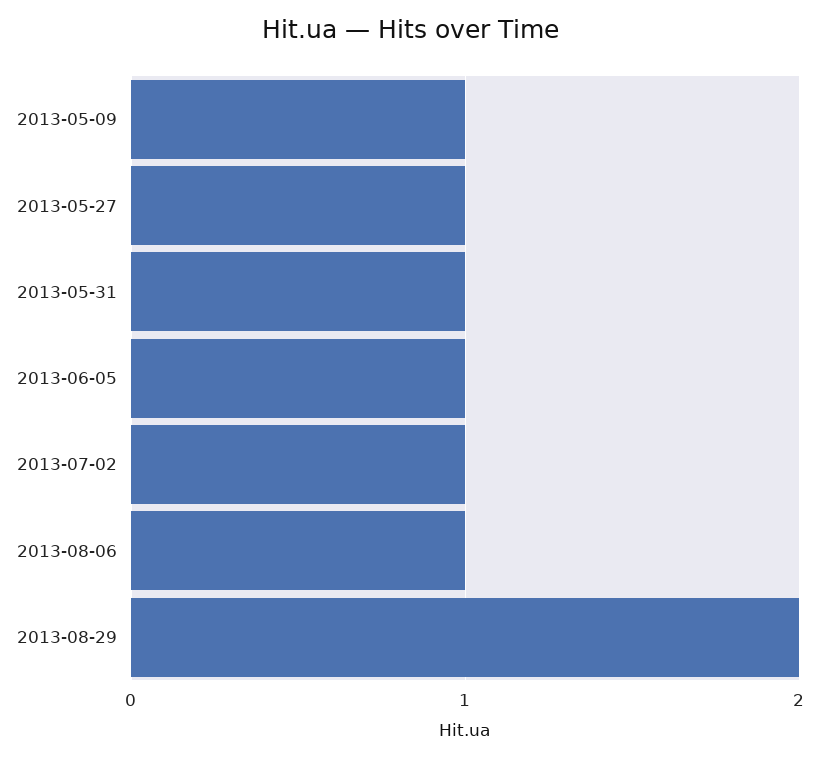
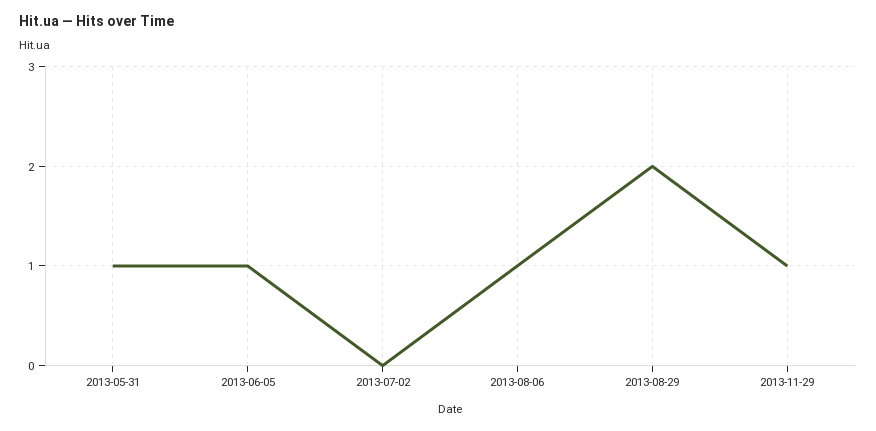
2013-05-09: 1 -> none
2013-05-27: 1 -> none
2013-07-02: 1 -> 0
2013-11-29: none -> 1

